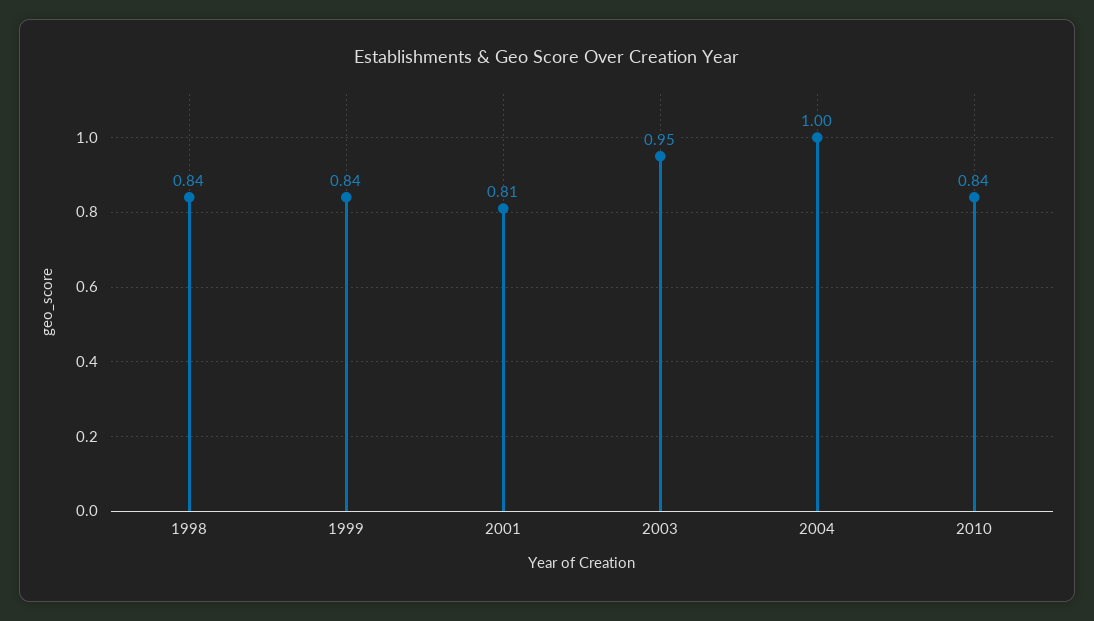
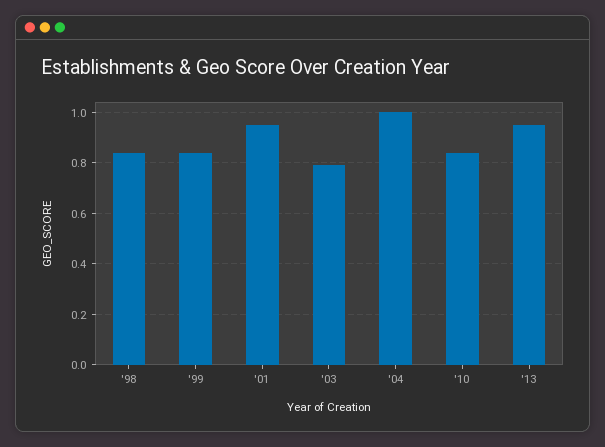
2001: 0.81 -> 0.95
2003: 0.95 -> 0.8
'13: none -> 0.95

